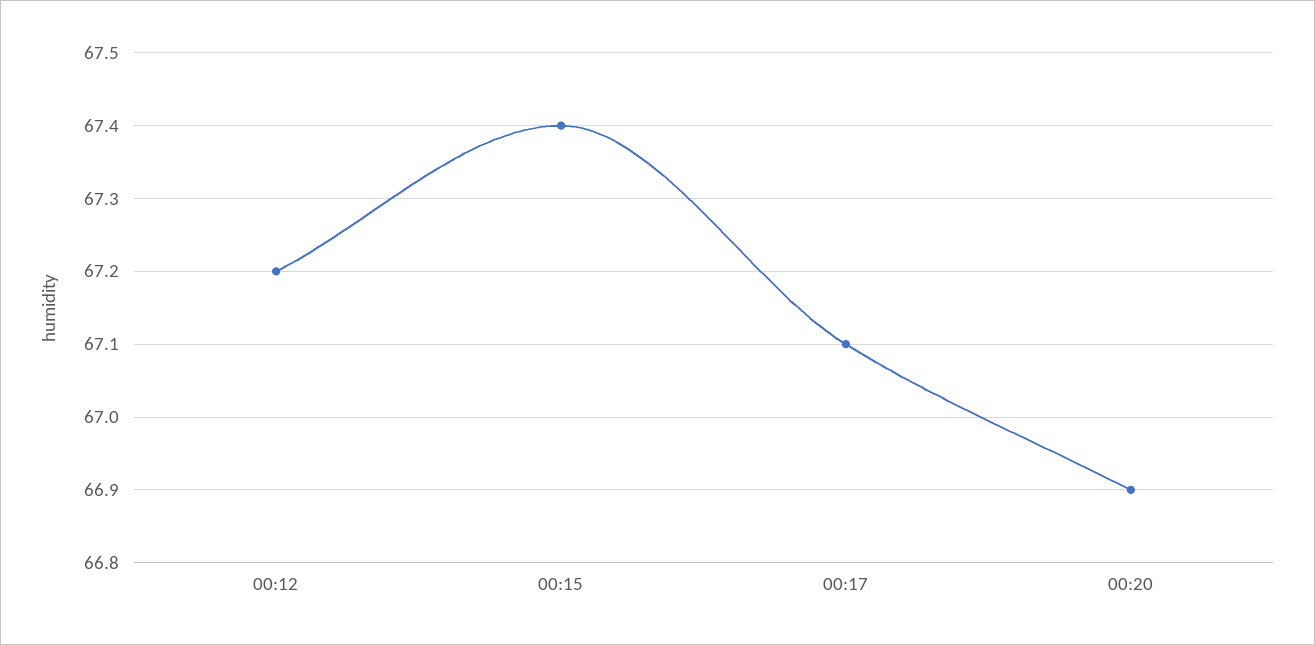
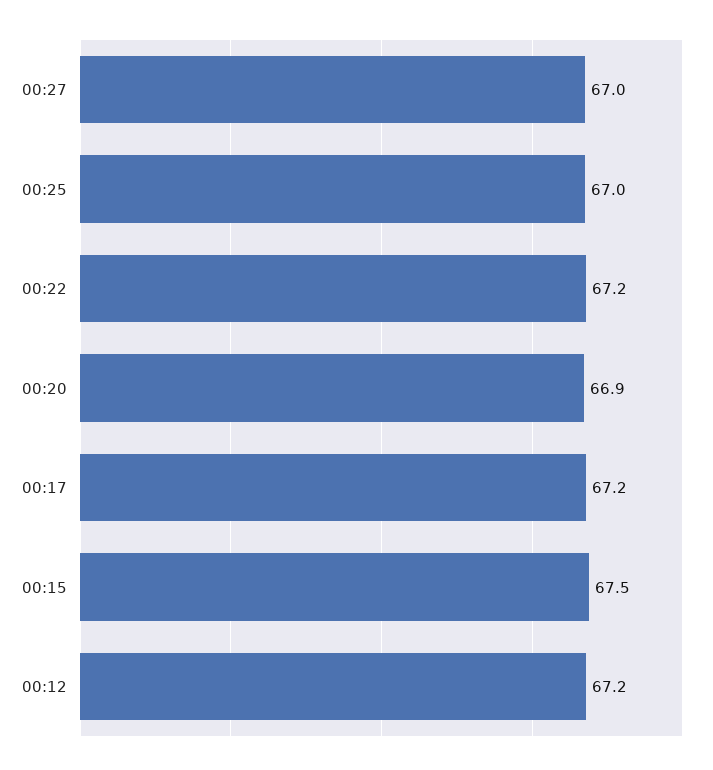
00:15: 67.4 -> 67.5
00:17: 67.1 -> 67.2
00:27: none -> 67
00:25: none -> 67
00:22: none -> 67.2

